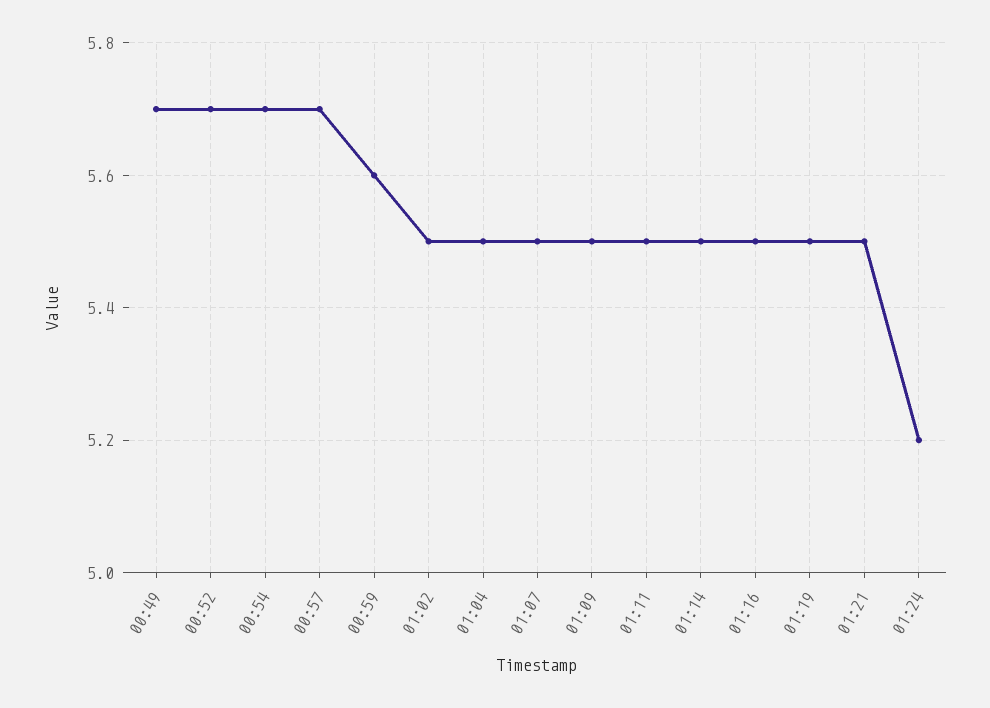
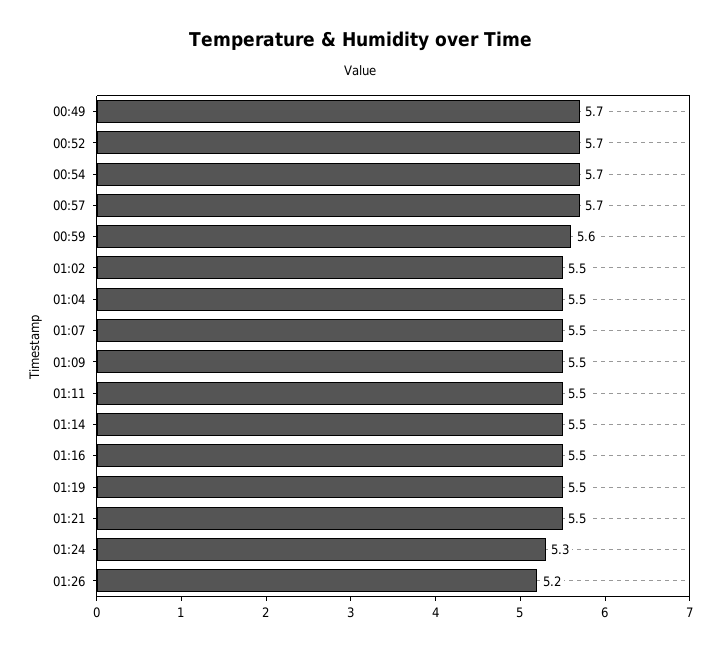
01:24: 5.2 -> 5.3
01:26: none -> 5.2

